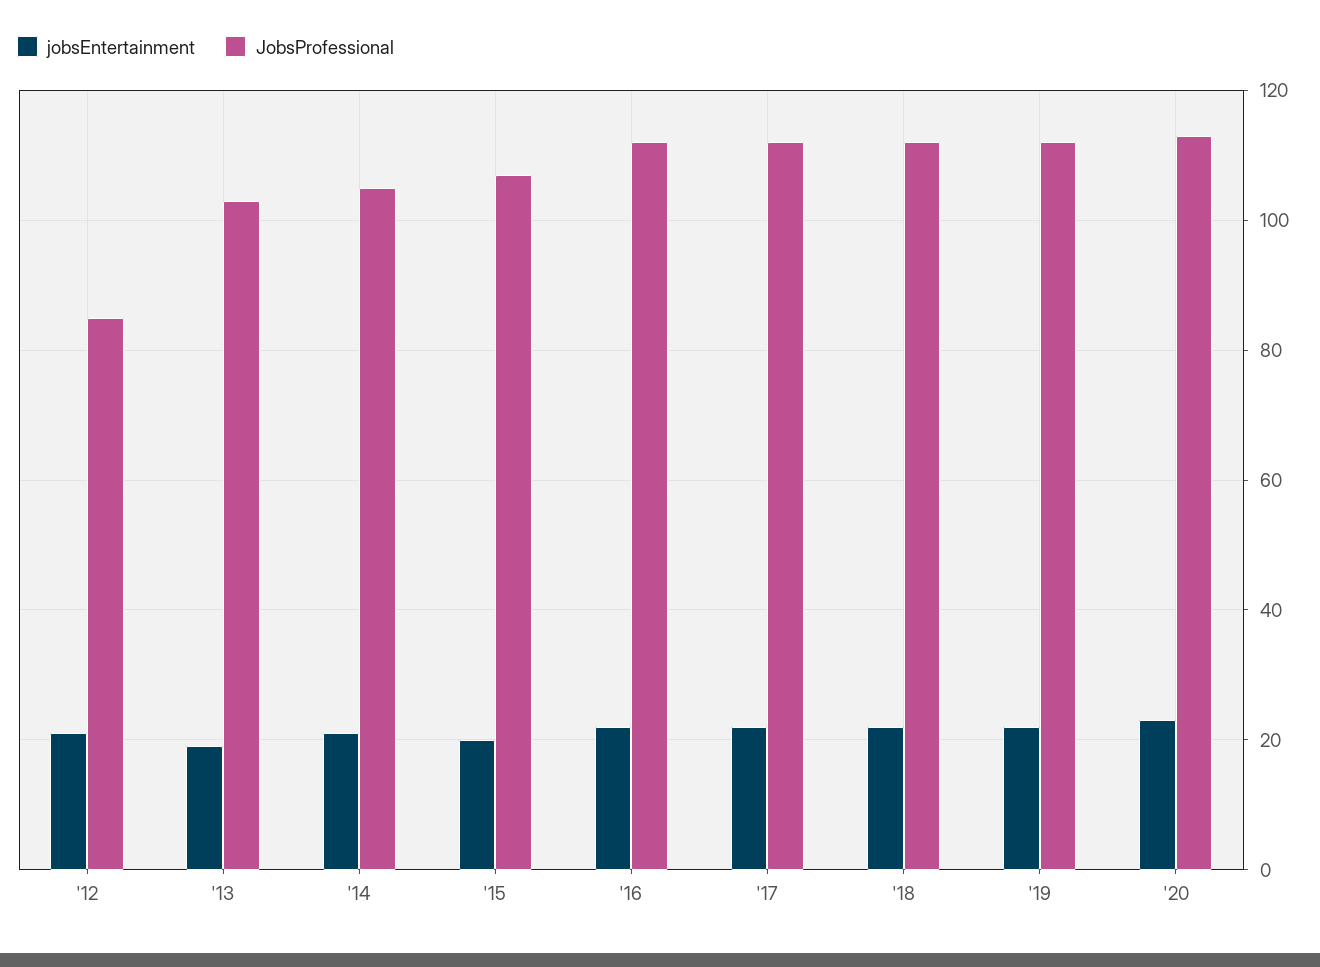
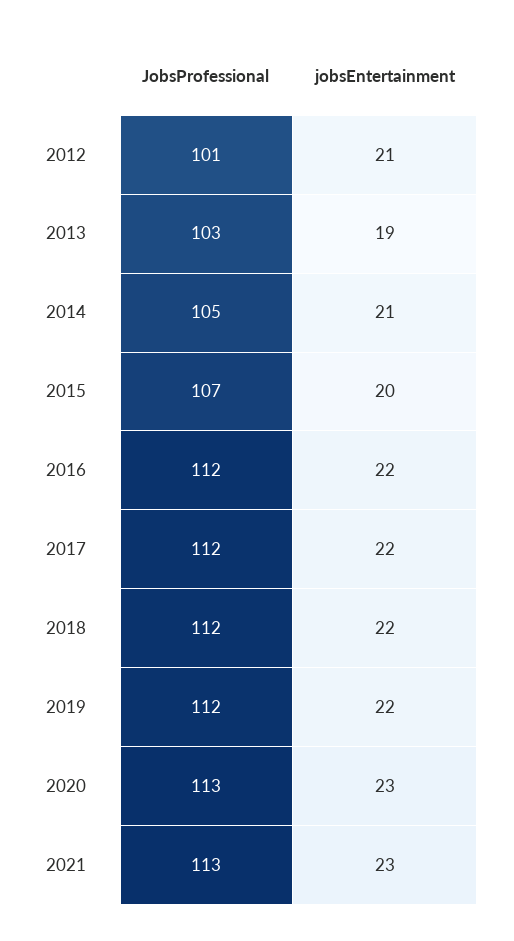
JobsProfessional, '12: 85 -> 101
JobsProfessional, 2021: none -> 113
jobsEntertainment, 2021: none -> 23

